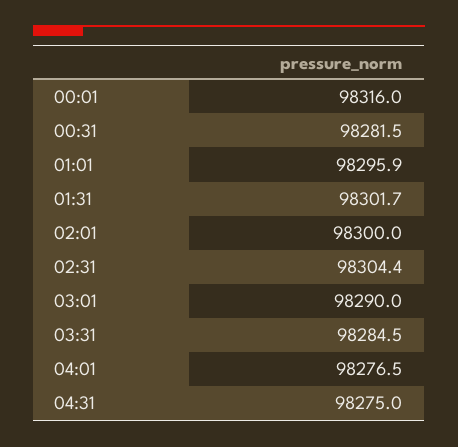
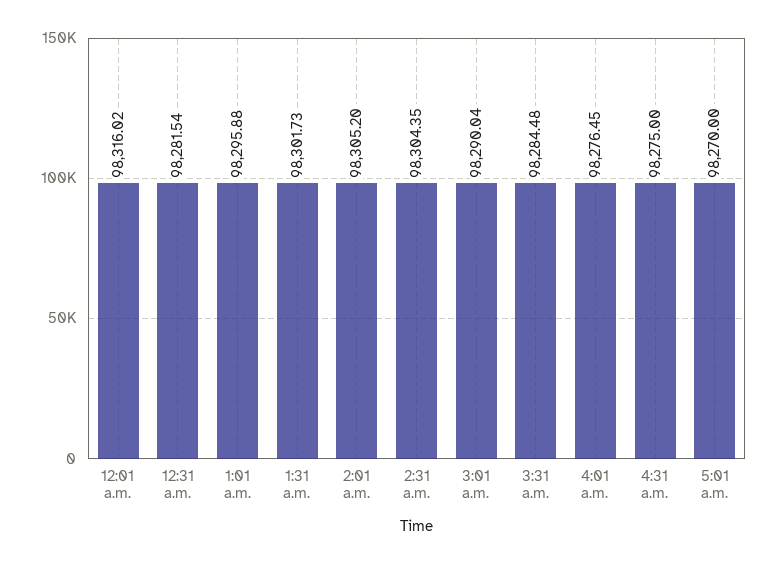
02:01: 98300 -> 98305.2
5:01 a.m.: none -> 98270

